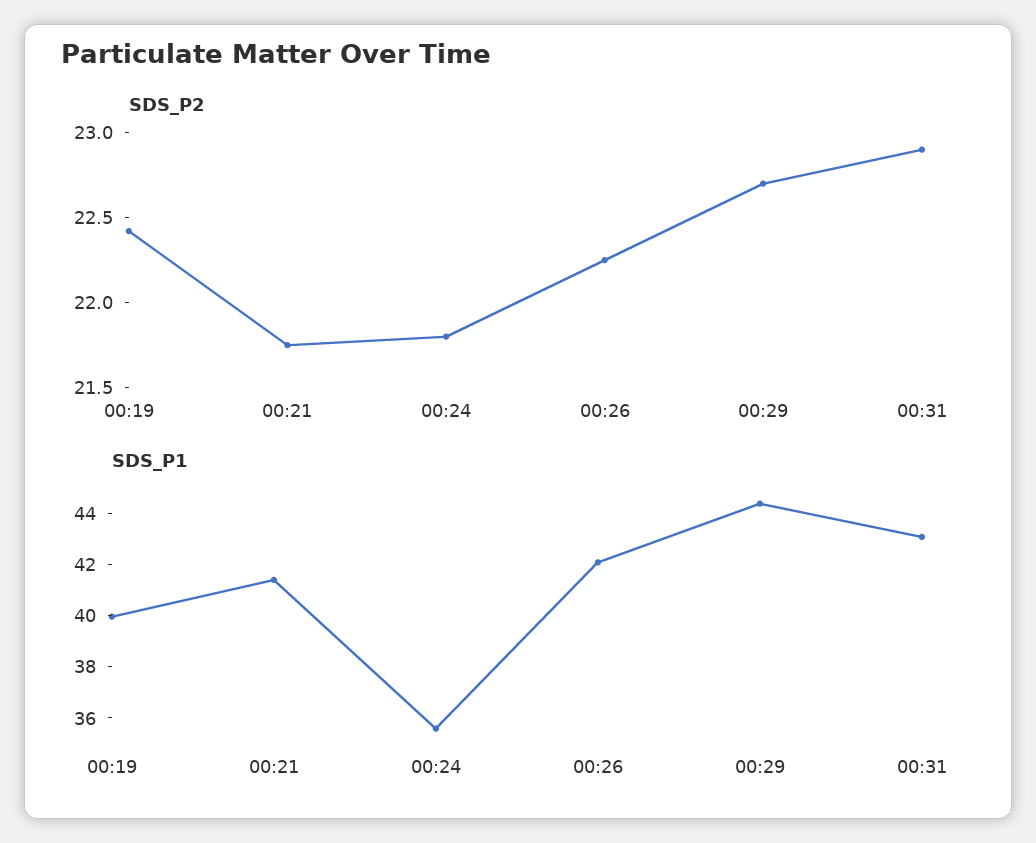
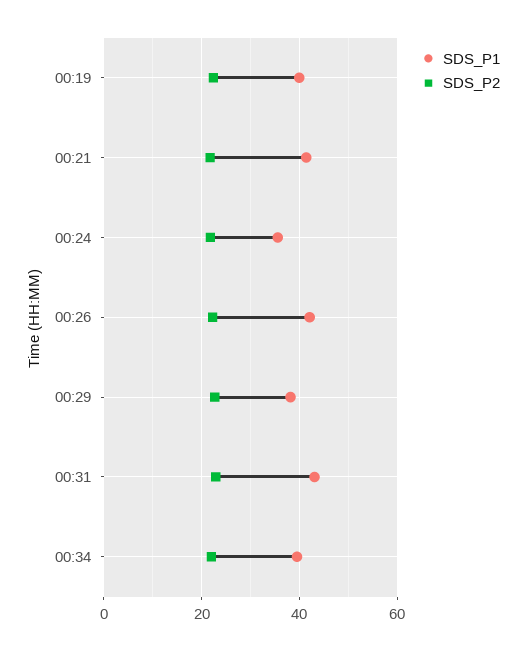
SDS_P1, 00:29: 44.5 -> 38
SDS_P1, 00:34: none -> 40
SDS_P2, 00:34: none -> 22

